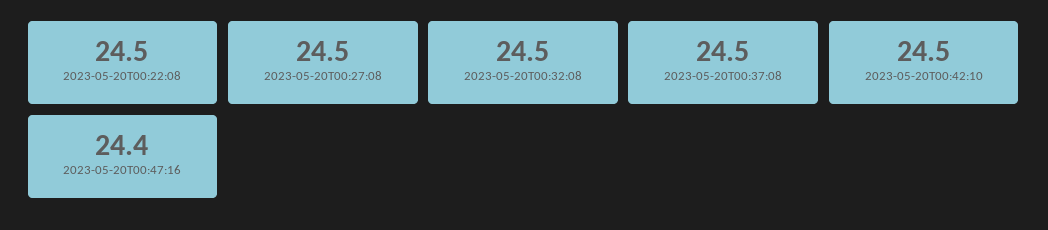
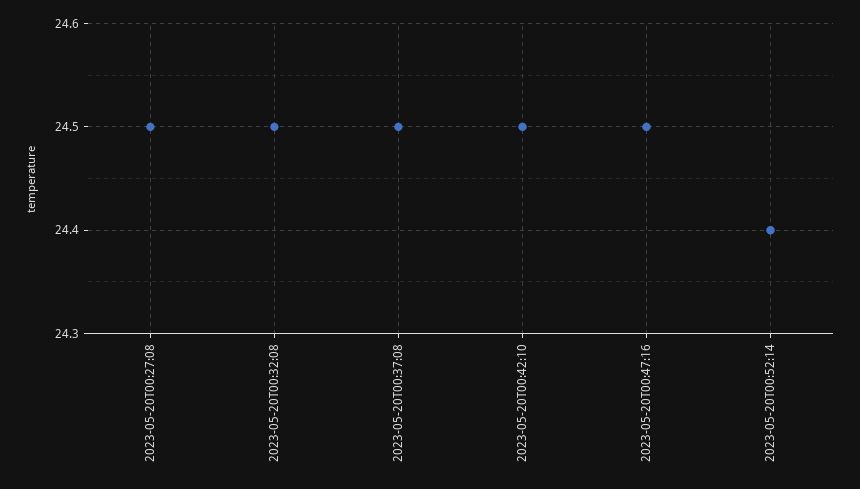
2023-05-20T00:22:08: 24.5 -> none
2023-05-20T00:47:16: 24.4 -> 24.5
2023-05-20T00:52:14: none -> 24.4

